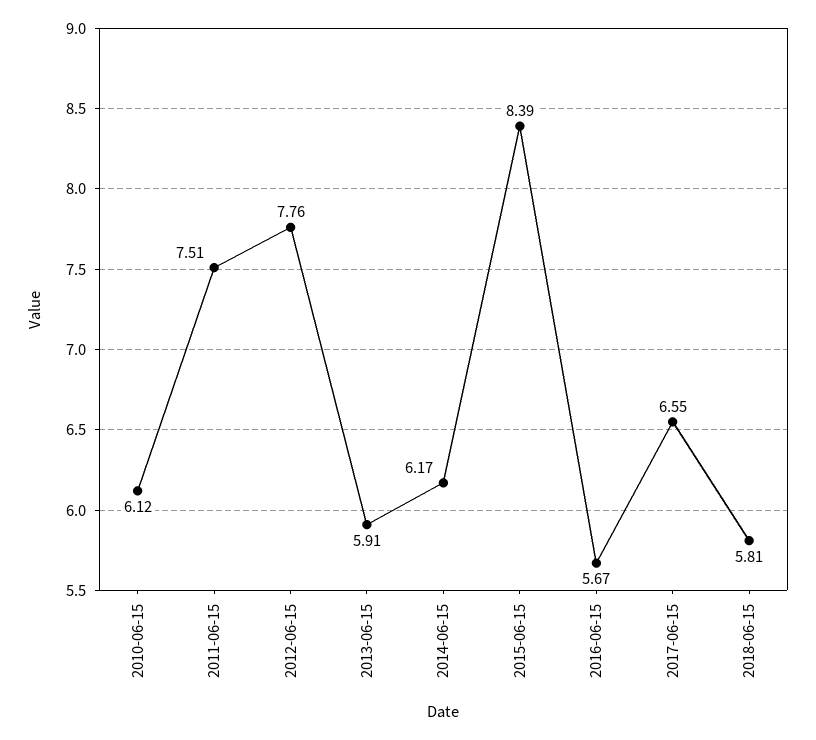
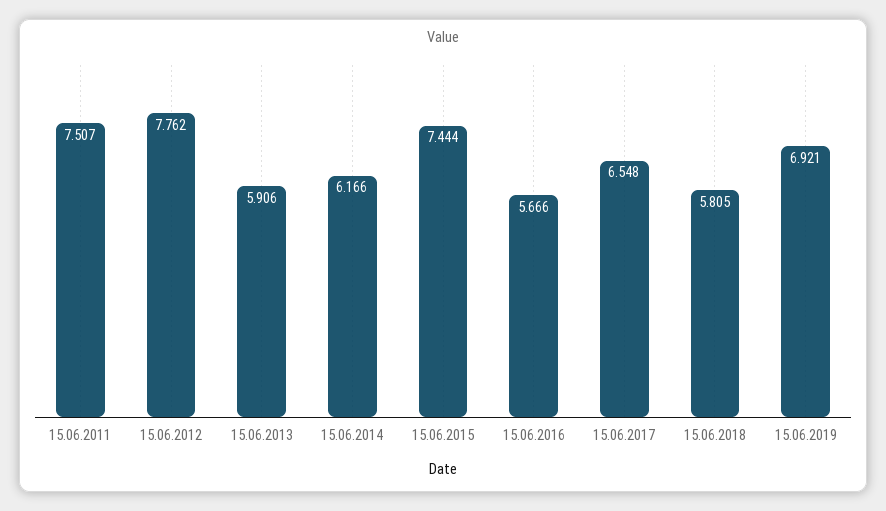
2010-06-15: 6.12 -> none
2015-06-15: 8.39 -> 7.444
15.06.2019: none -> 6.921

